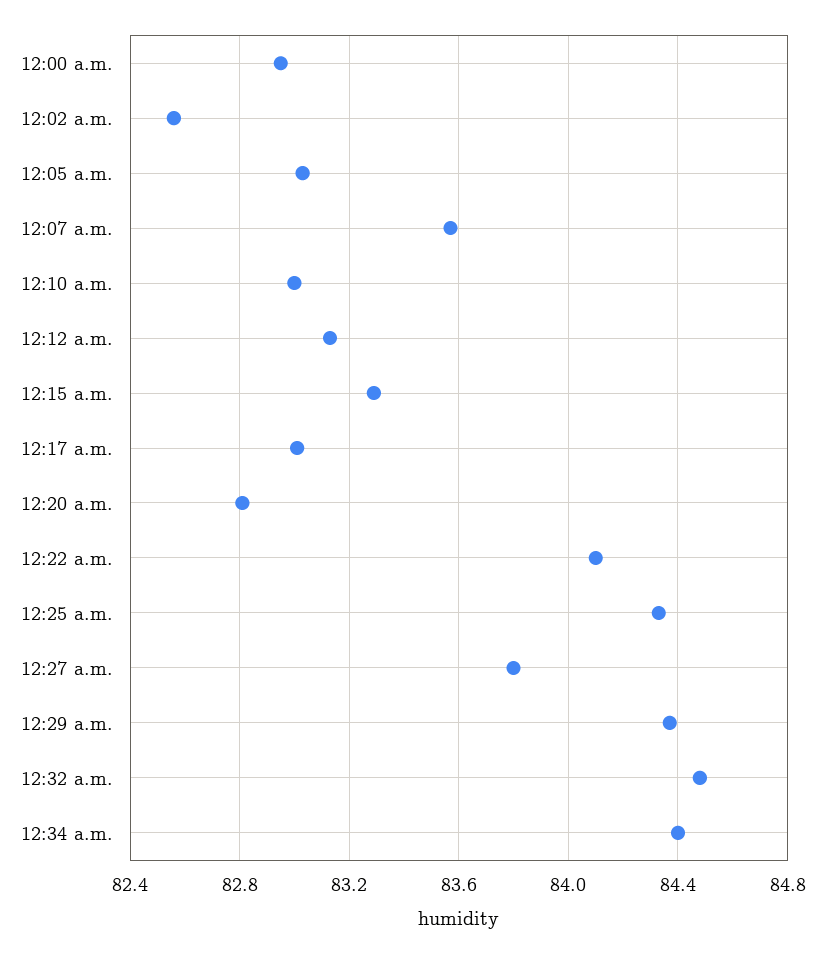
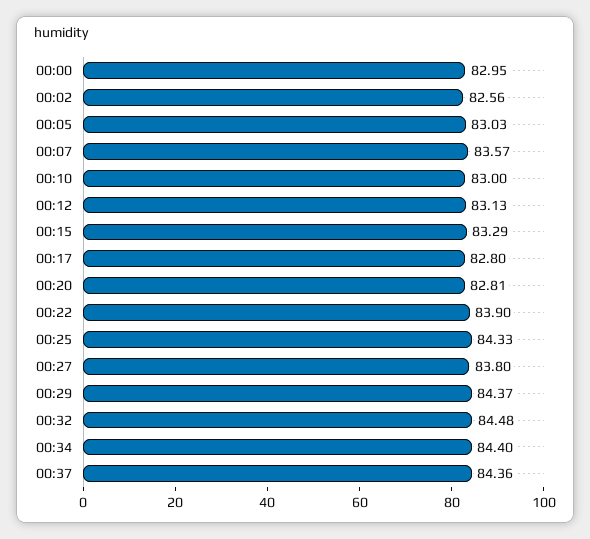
12:17 a.m.: 83 -> 82.8
12:22 a.m.: 84.1 -> 83.9
00:37: none -> 84.36

